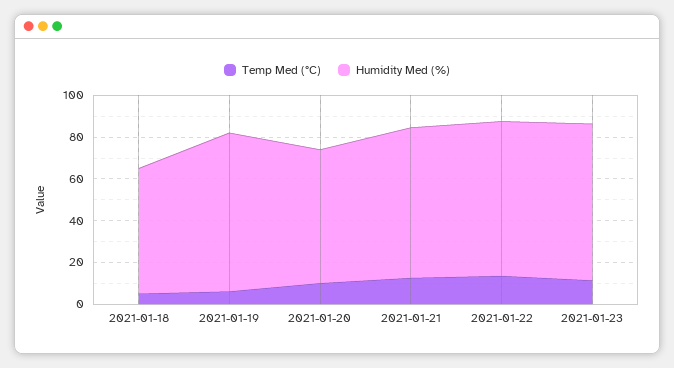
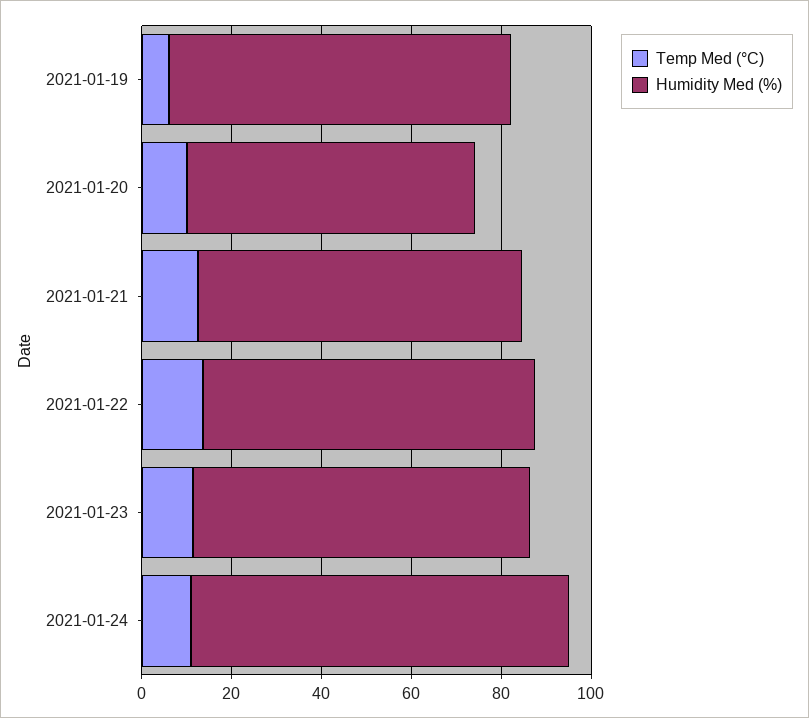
Temp Med (°C), 2021-01-18: 5 -> none
Humidity Med (%), 2021-01-18: 60 -> none
Temp Med (°C), 2021-01-24: none -> 10
Humidity Med (%), 2021-01-24: none -> 85

